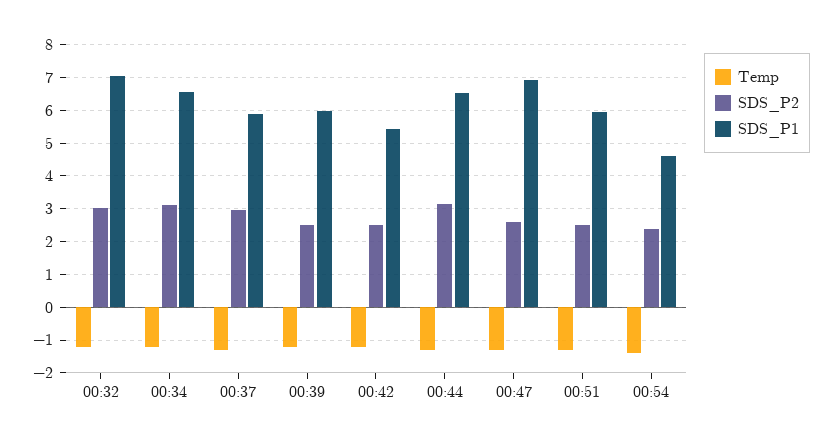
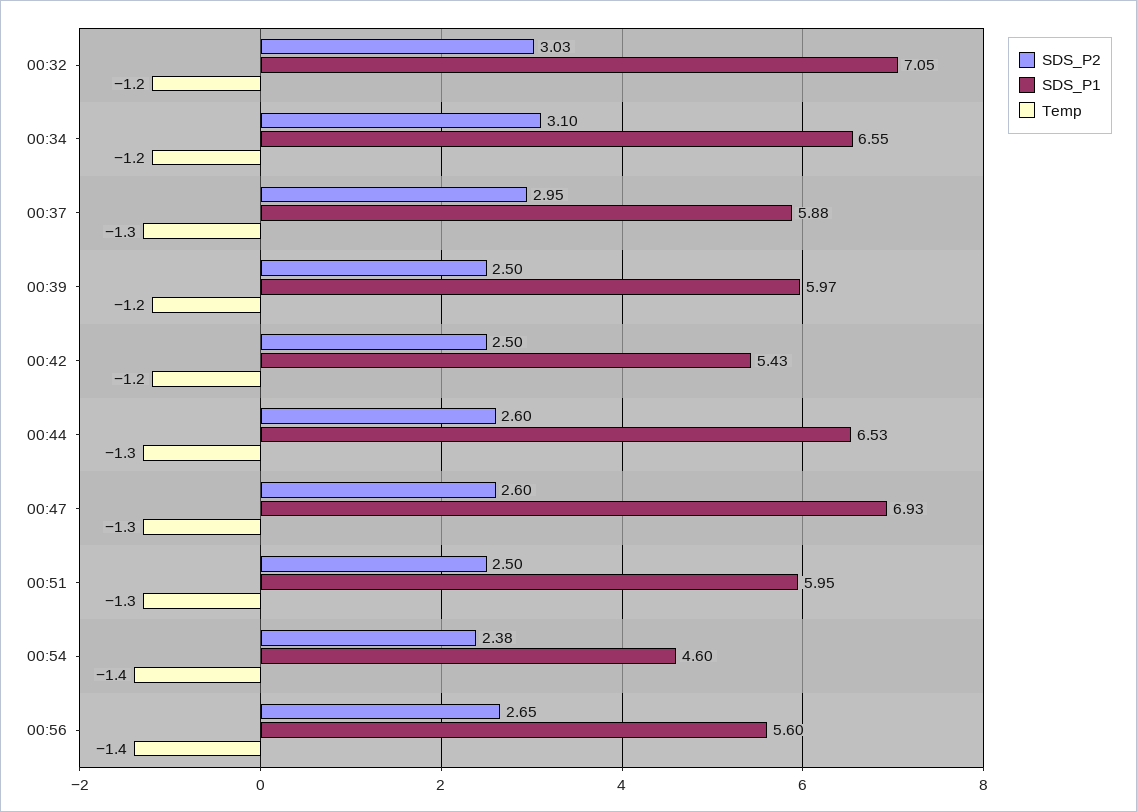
SDS_P2, 00:44: 3.2 -> 2.6
SDS_P2, 00:56: none -> 2.65
SDS_P1, 00:56: none -> 5.6
Temp, 00:56: none -> -1.4

